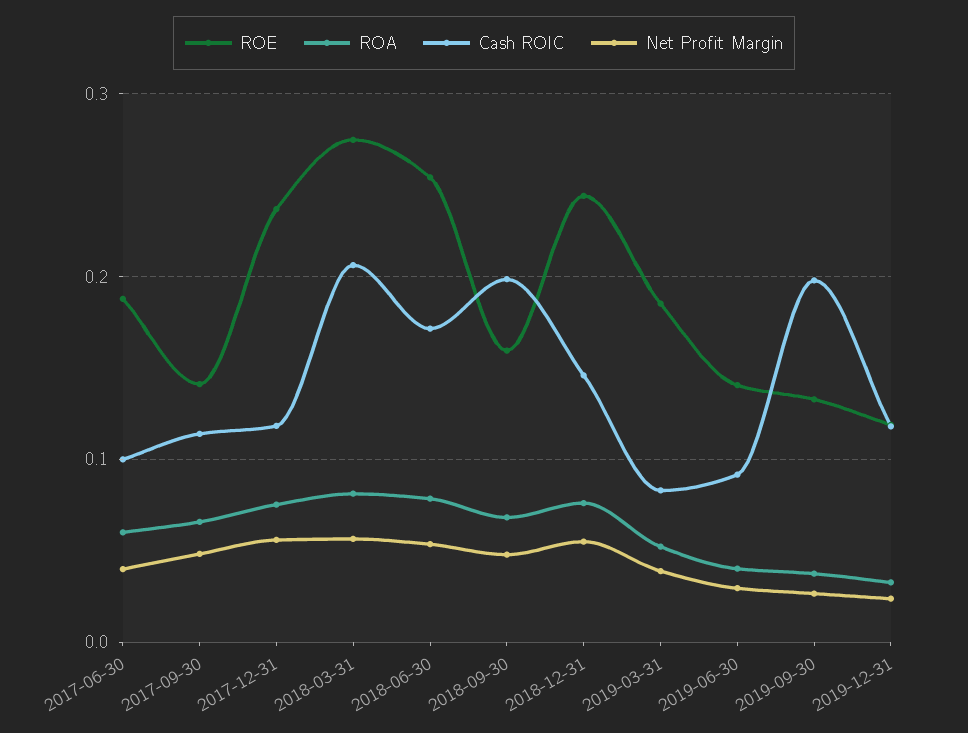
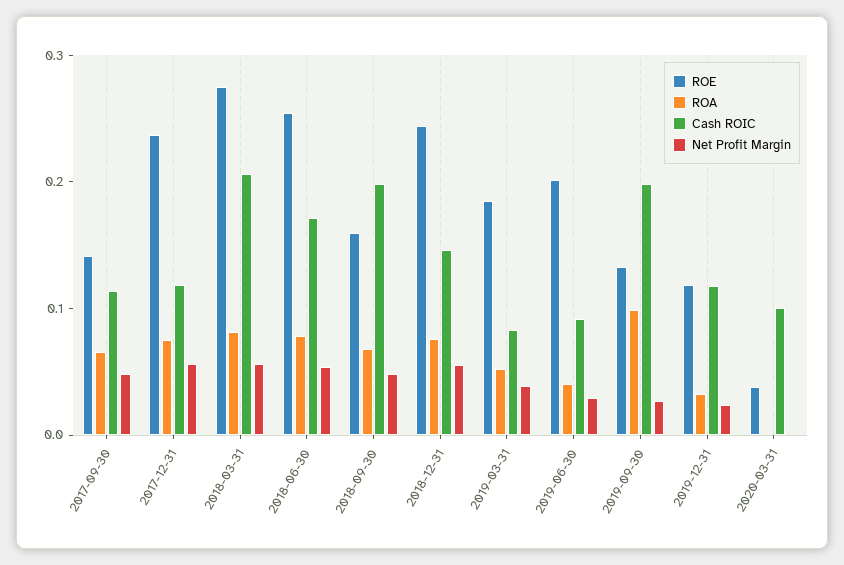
ROE, 2017-06-30: 0.19 -> none
ROA, 2017-06-30: 0.06 -> none
Cash ROIC, 2017-06-30: 0.1 -> none
Net Profit Margin, 2017-06-30: 0.04 -> none
ROE, 2019-06-30: 0.14 -> 0.2
ROA, 2019-09-30: 0.04 -> 0.1
ROE, 2020-03-31: none -> 0.04
ROA, 2020-03-31: none -> 0
Cash ROIC, 2020-03-31: none -> 0.1
Net Profit Margin, 2020-03-31: none -> 0

